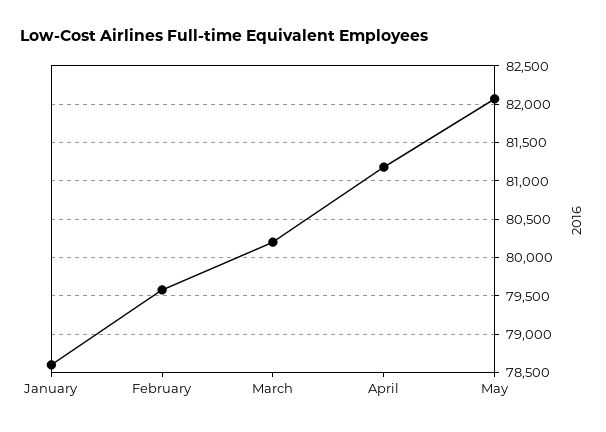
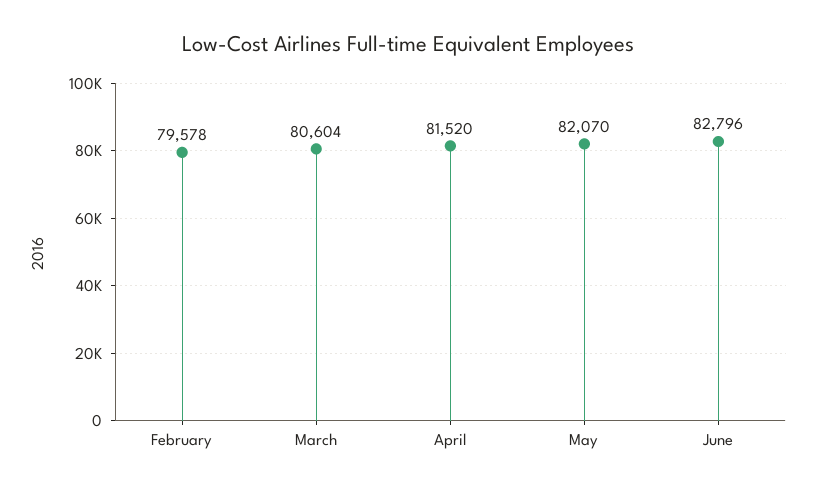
January: 78600 -> none
March: 80200 -> 80604
April: 81200 -> 81520
June: none -> 82796

